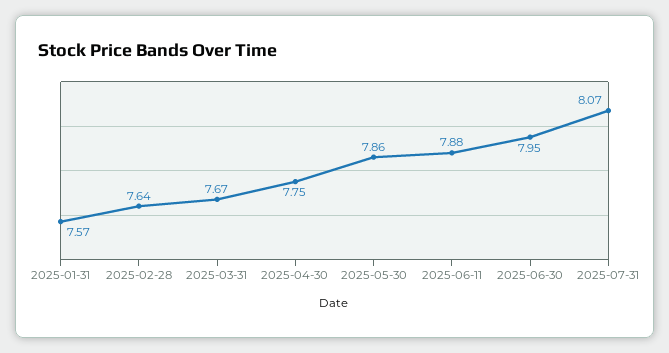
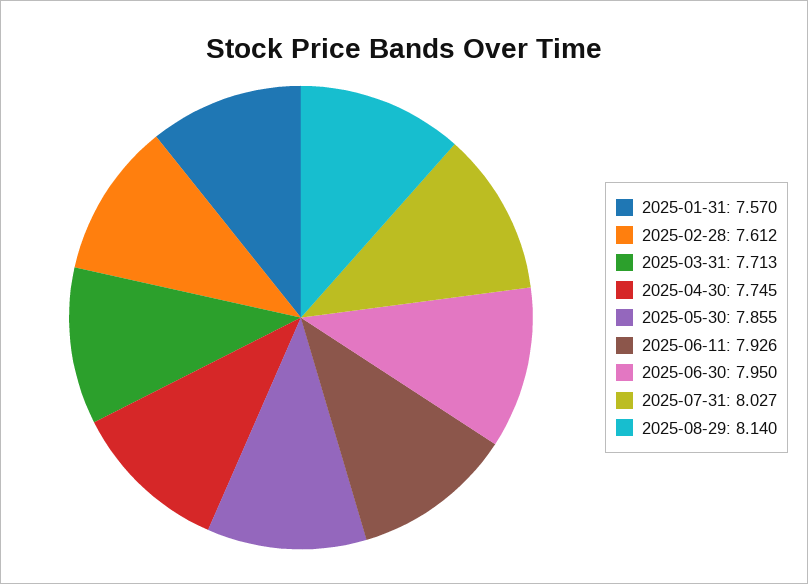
2025-02-28: 7.64 -> 7.612
2025-03-31: 7.67 -> 7.713
2025-06-11: 7.88 -> 7.926
2025-07-31: 8.07 -> 8.027
2025-08-29: none -> 8.14

